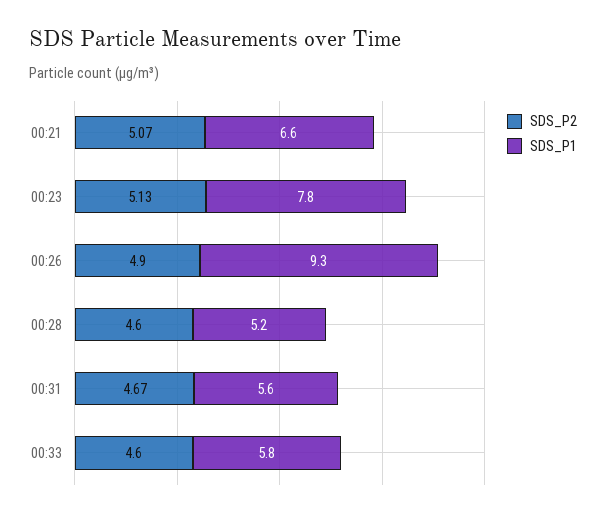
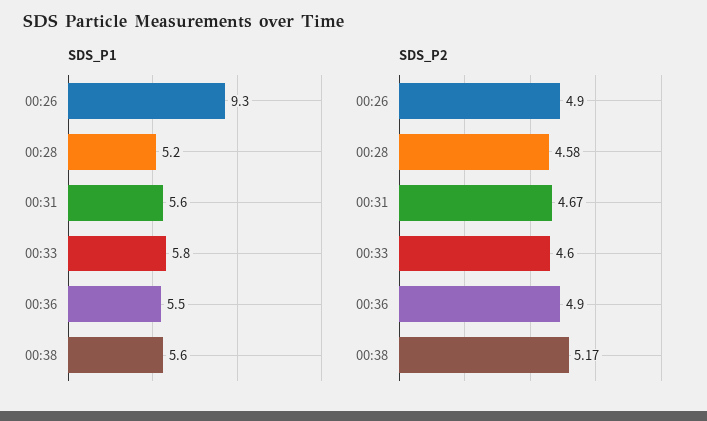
SDS_P2, 00:21: 5.07 -> none
SDS_P1, 00:21: 6.6 -> none
SDS_P2, 00:23: 5.13 -> none
SDS_P1, 00:23: 7.8 -> none
SDS_P2, 00:28: 4.6 -> 4.58
SDS_P1, 00:36: none -> 5.5
SDS_P1, 00:38: none -> 5.6
SDS_P2, 00:36: none -> 4.9
SDS_P2, 00:38: none -> 5.17

